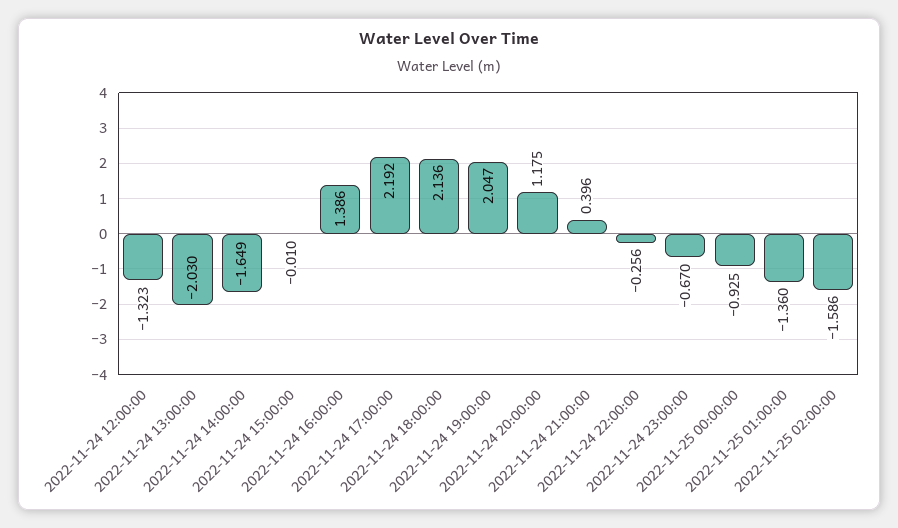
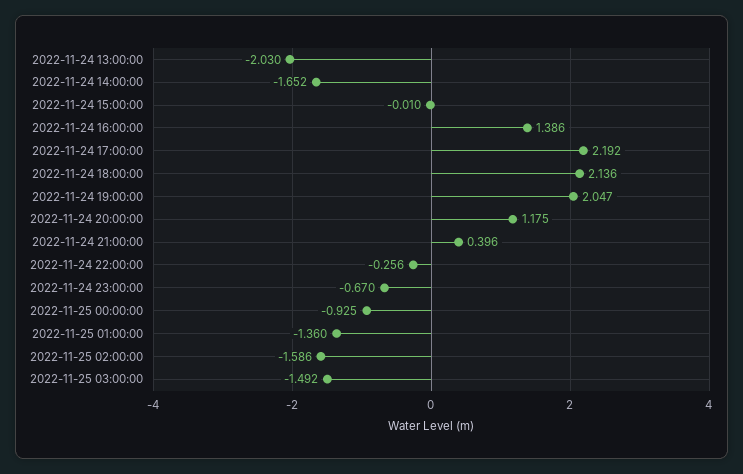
2022-11-24 12:00:00: -1.323 -> none
2022-11-24 14:00:00: -1.649 -> -1.652
2022-11-25 03:00:00: none -> -1.492

